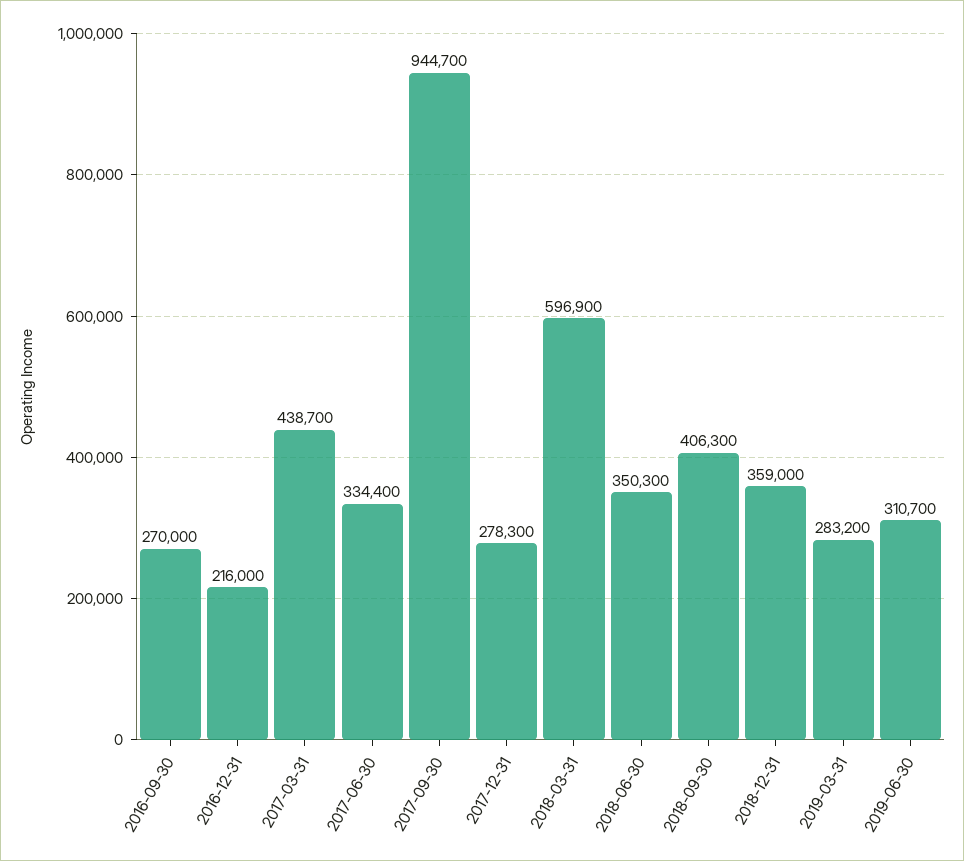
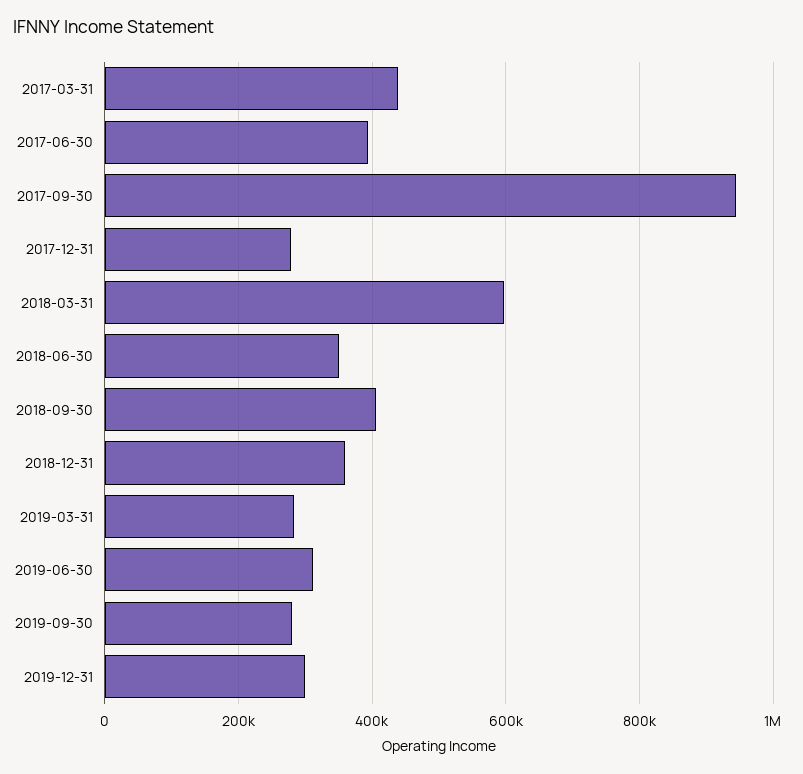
2016-09-30: 270000 -> none
2016-12-31: 216000 -> none
2017-06-30: 334400 -> 400000
2019-09-30: none -> 280000
2019-12-31: none -> 300000

